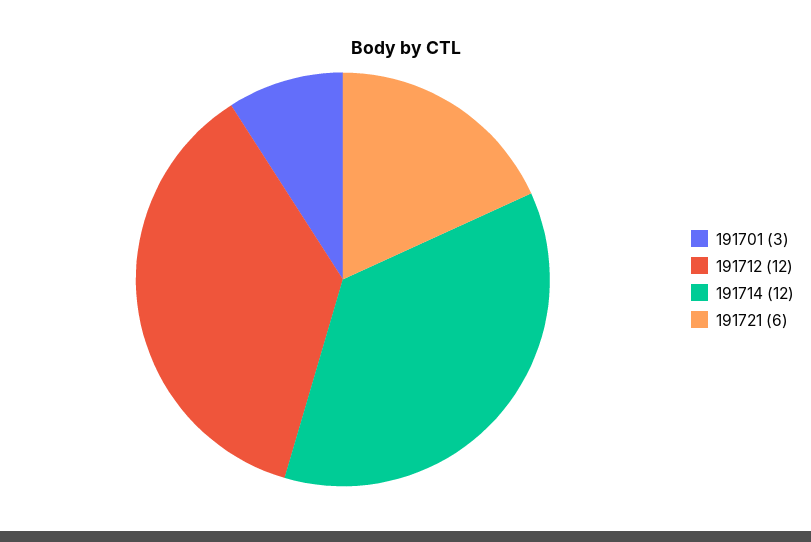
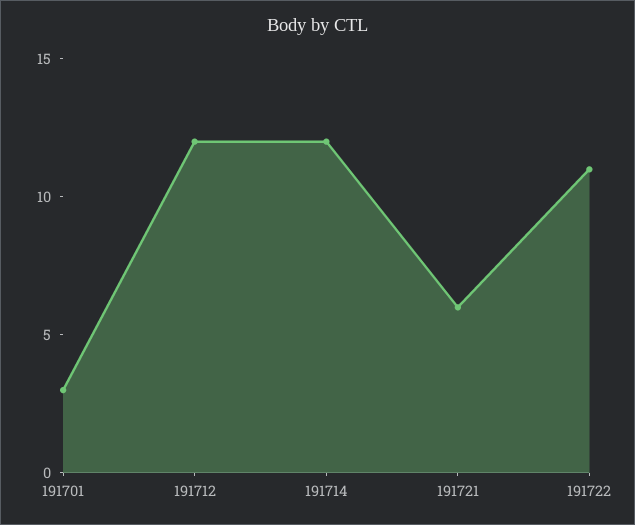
191722: none -> 11

